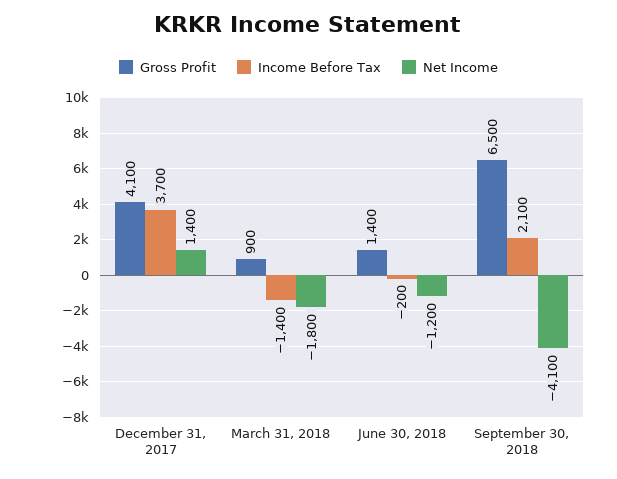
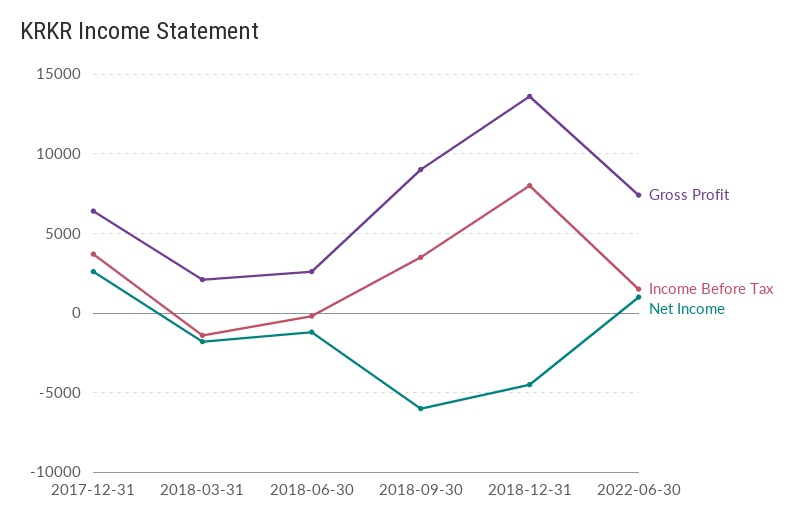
Gross Profit, December 31, 2017: 4100 -> 6500
Net Income, December 31, 2017: 1400 -> 2500
Gross Profit, March 31, 2018: 900 -> 2000
Gross Profit, June 30, 2018: 1400 -> 2500
Gross Profit, September 30, 2018: 6500 -> 9000
Income Before Tax, September 30, 2018: 2100 -> 3500
Net Income, September 30, 2018: -4100 -> -6000
Gross Profit, 2018-12-31: none -> 13500
Income Before Tax, 2018-12-31: none -> 8000
Net Income, 2018-12-31: none -> -4500
Gross Profit, 2022-06-30: none -> 7500
Income Before Tax, 2022-06-30: none -> 1500
Net Income, 2022-06-30: none -> 1000

